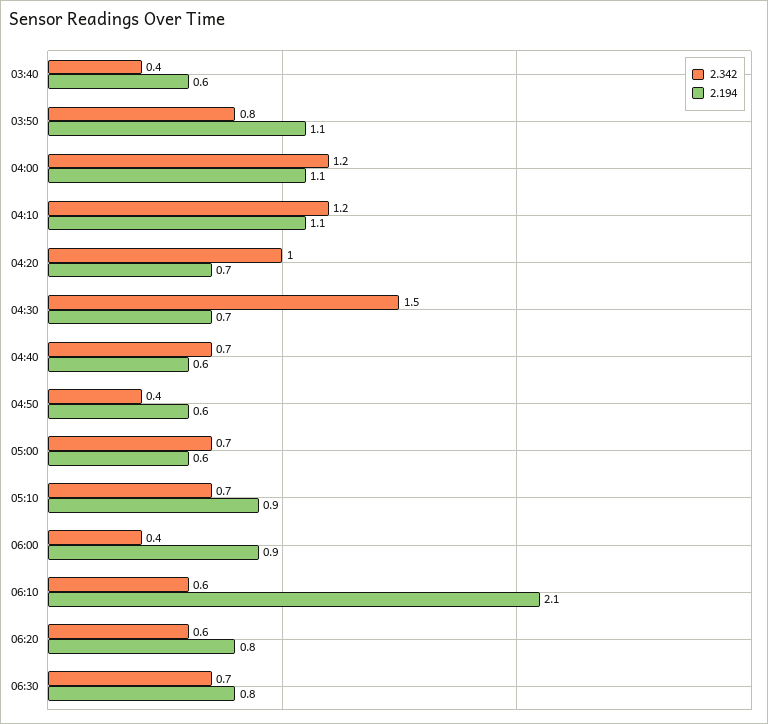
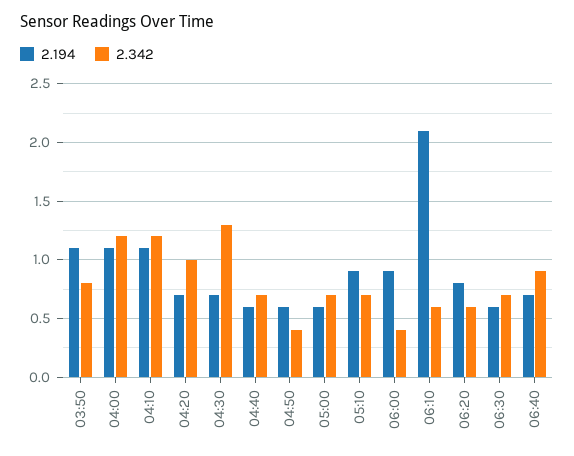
2.342, 03:40: 0.4 -> none
2.194, 03:40: 0.6 -> none
2.342, 04:30: 1.5 -> 1.3
2.194, 06:30: 0.8 -> 0.6
2.194, 06:40: none -> 0.7
2.342, 06:40: none -> 0.9

